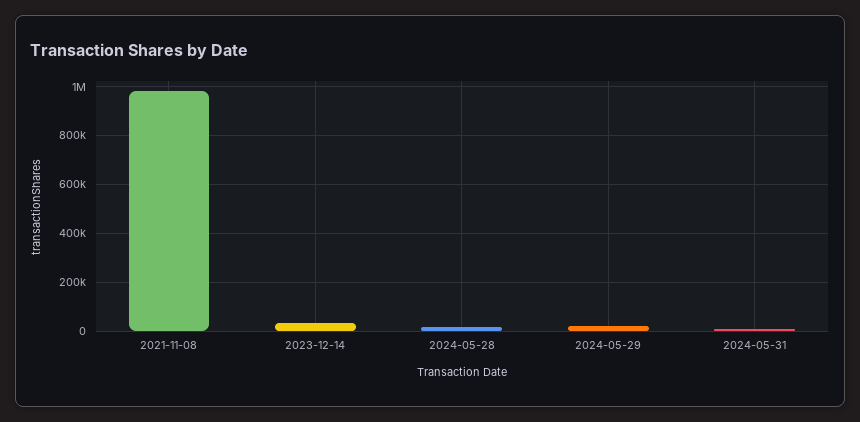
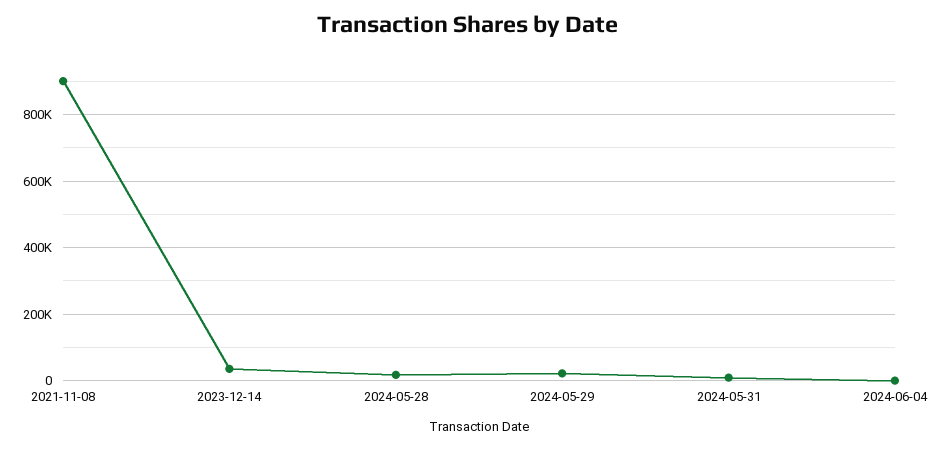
2021-11-08: 975000 -> 900000
2024-06-04: none -> 0

